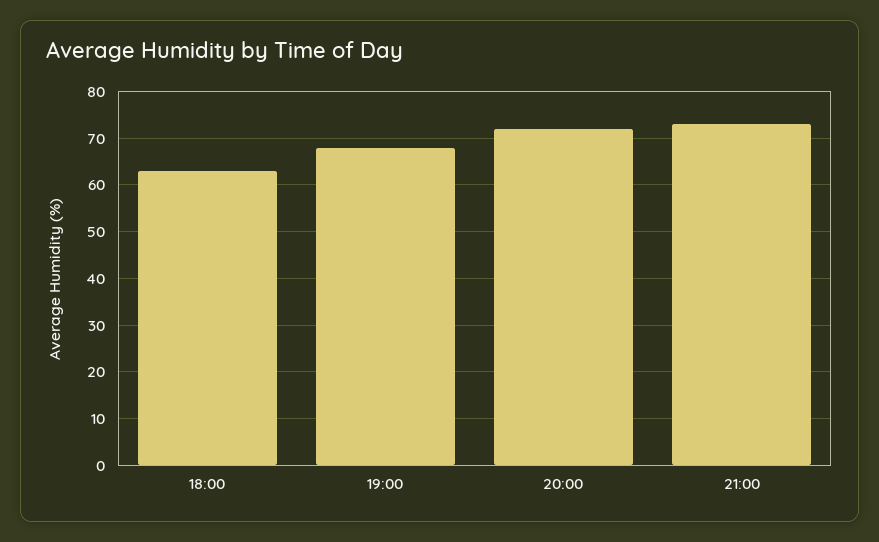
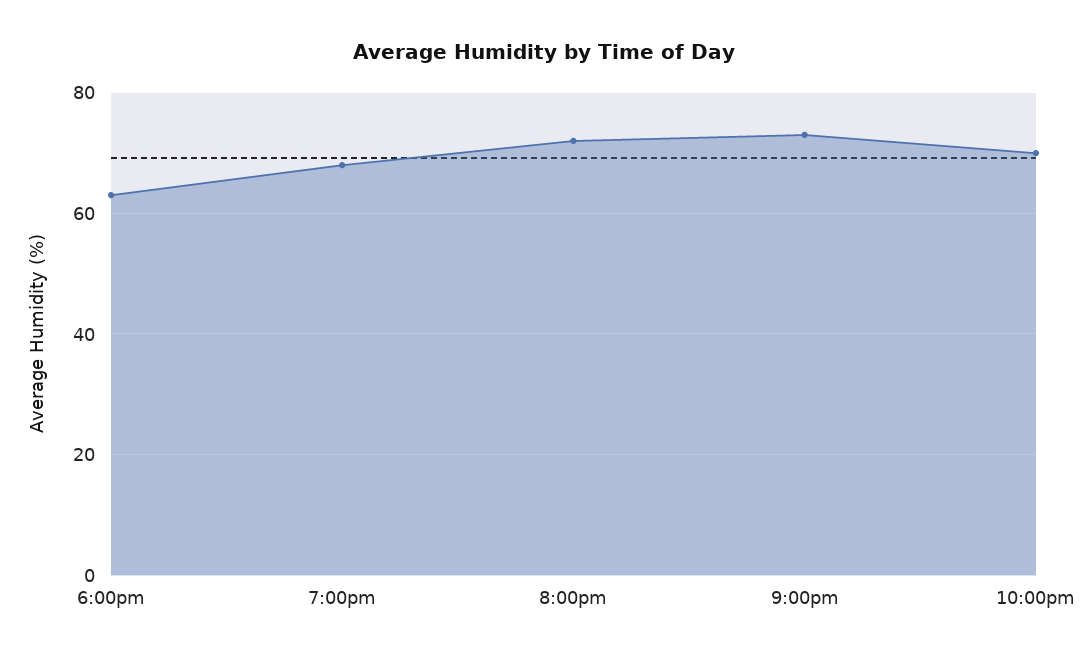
10:00pm: none -> 70

